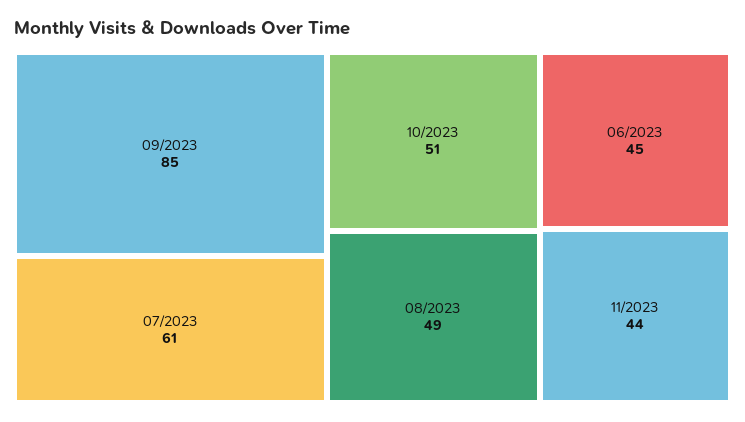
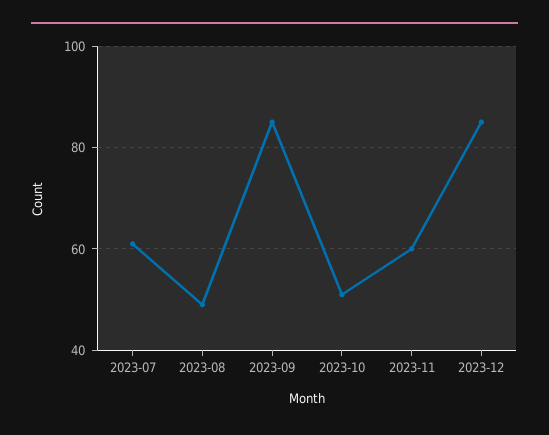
06/2023: 45 -> none
11/2023: 44 -> 60
2023-12: none -> 85

